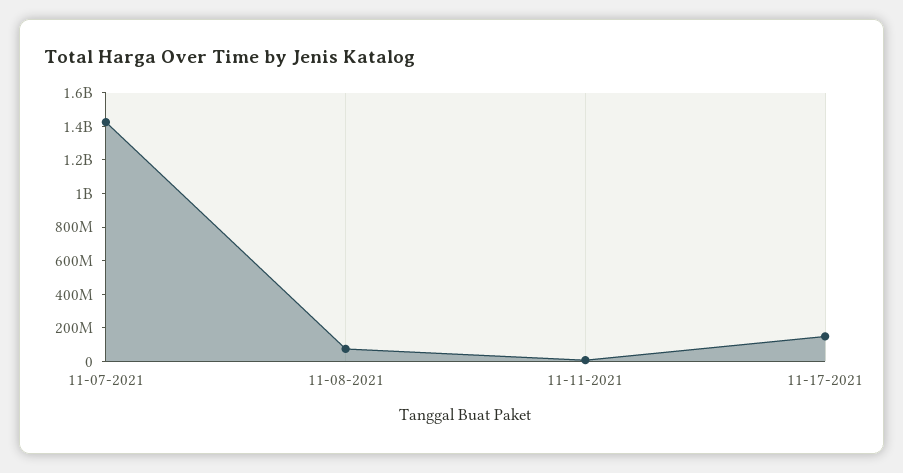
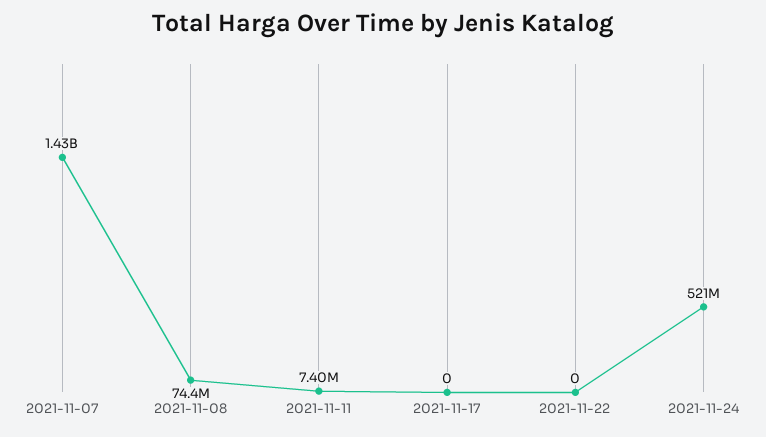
11-17-2021: 150000000 -> 0
2021-11-22: none -> 0
2021-11-24: none -> 521000000

